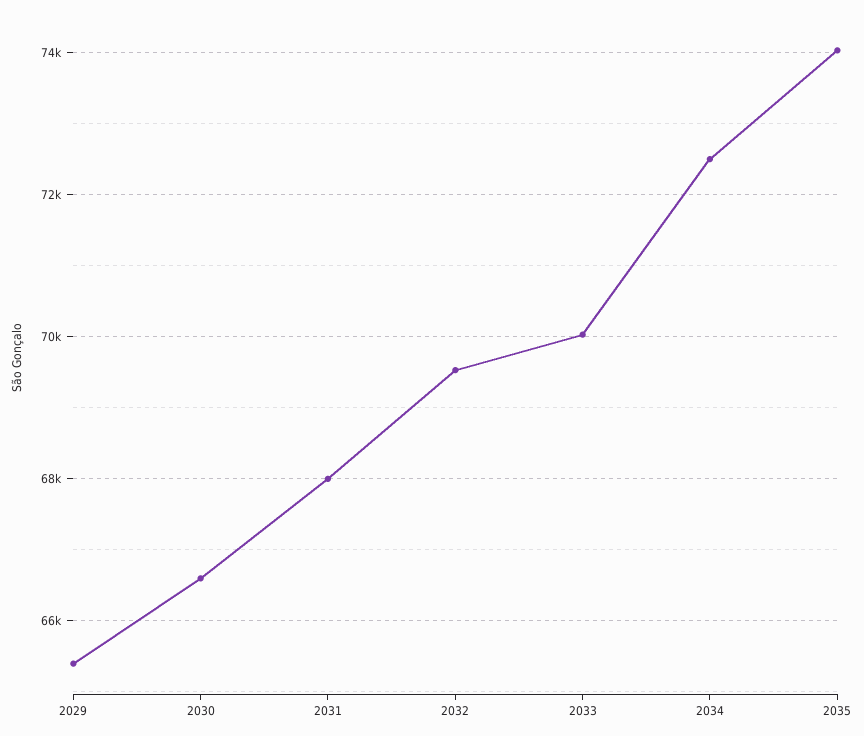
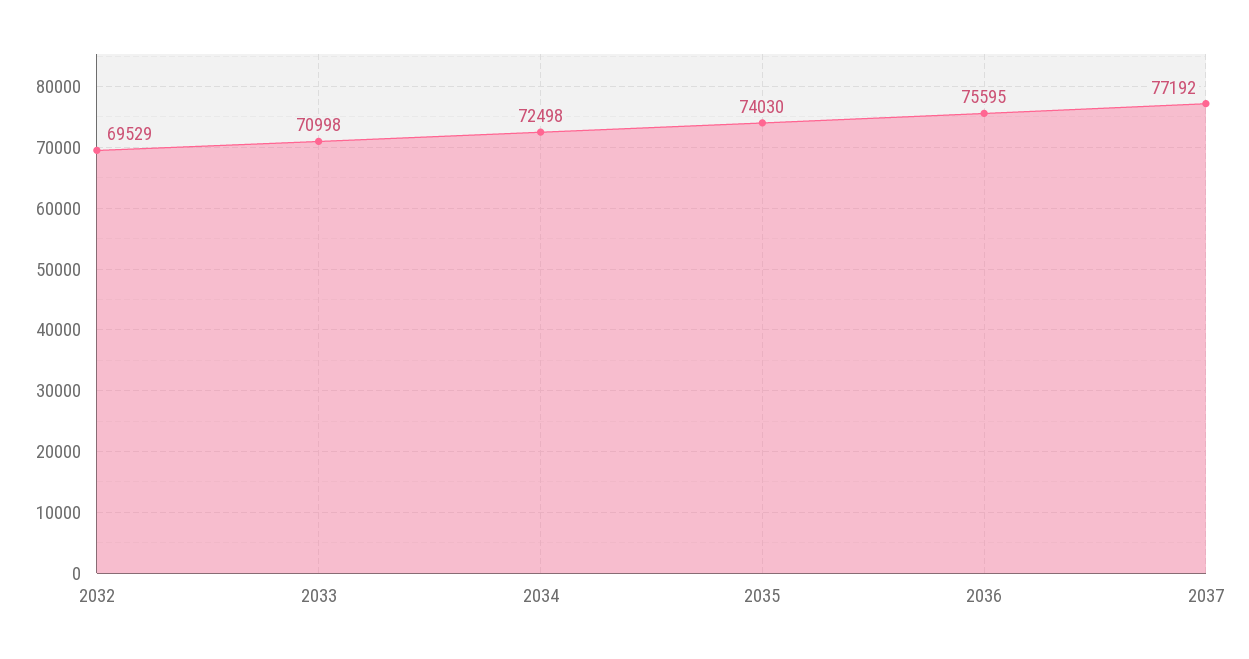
2029: 65400 -> none
2030: 66600 -> none
2031: 68000 -> none
2033: 70000 -> 70998
2036: none -> 75595
2037: none -> 77192

